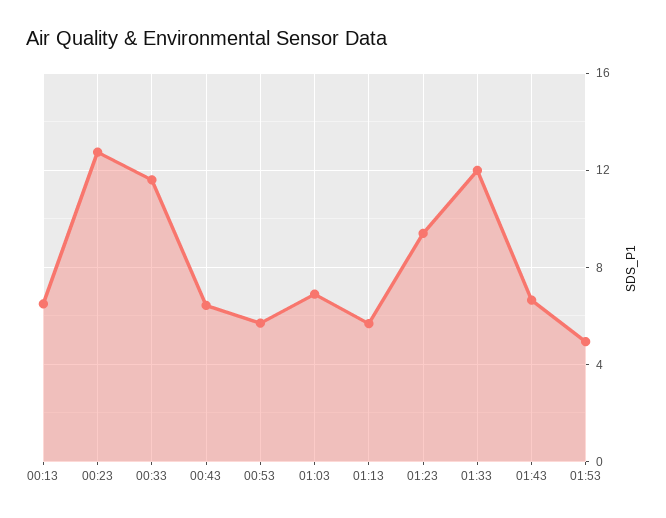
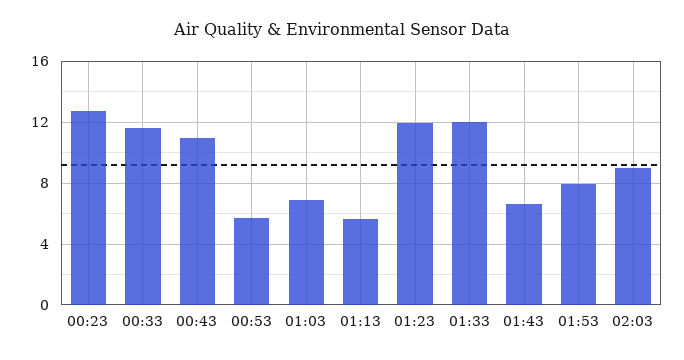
00:13: 6.5 -> none
00:43: 6.5 -> 11
01:23: 9.5 -> 12
01:53: 5 -> 8
02:03: none -> 9

